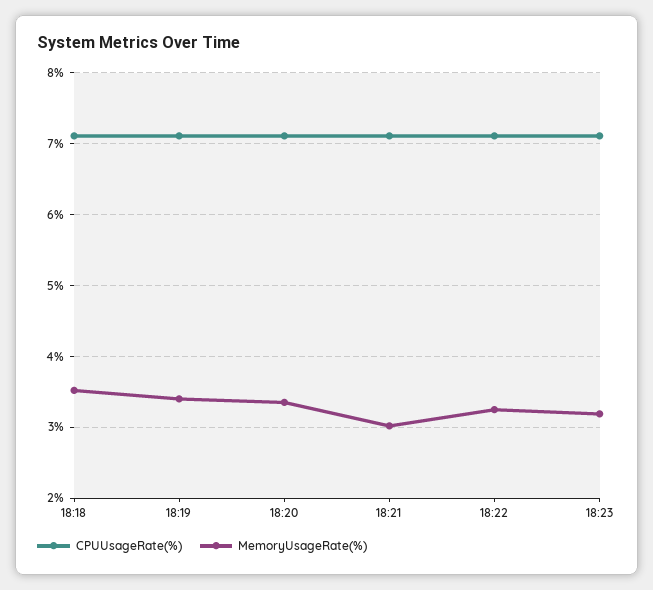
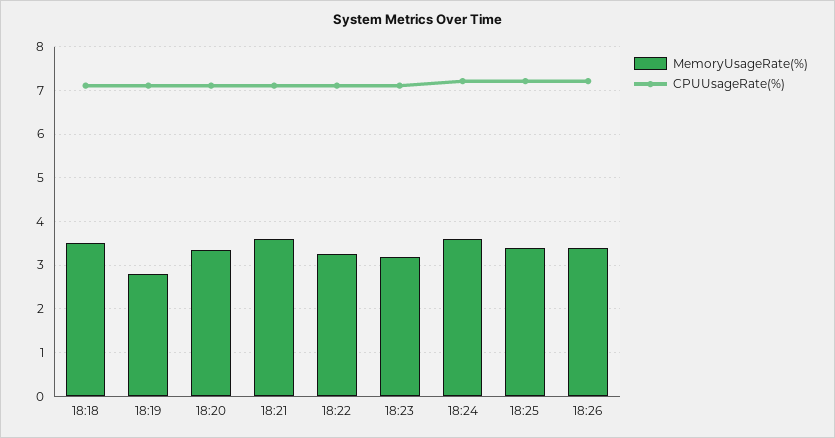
MemoryUsageRate(%), 18:19: 3.4 -> 2.8
MemoryUsageRate(%), 18:21: 3 -> 3.6
MemoryUsageRate(%), 18:24: none -> 3.6
CPUUsageRate(%), 18:24: none -> 7.2
MemoryUsageRate(%), 18:25: none -> 3.4
CPUUsageRate(%), 18:25: none -> 7.2
MemoryUsageRate(%), 18:26: none -> 3.4
CPUUsageRate(%), 18:26: none -> 7.2

